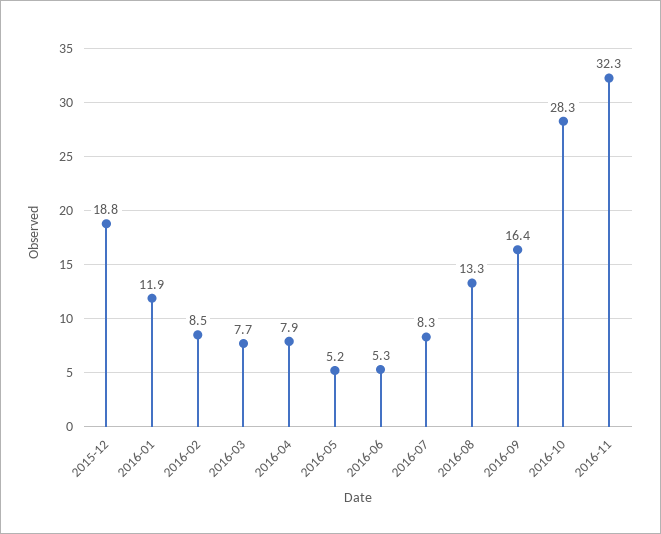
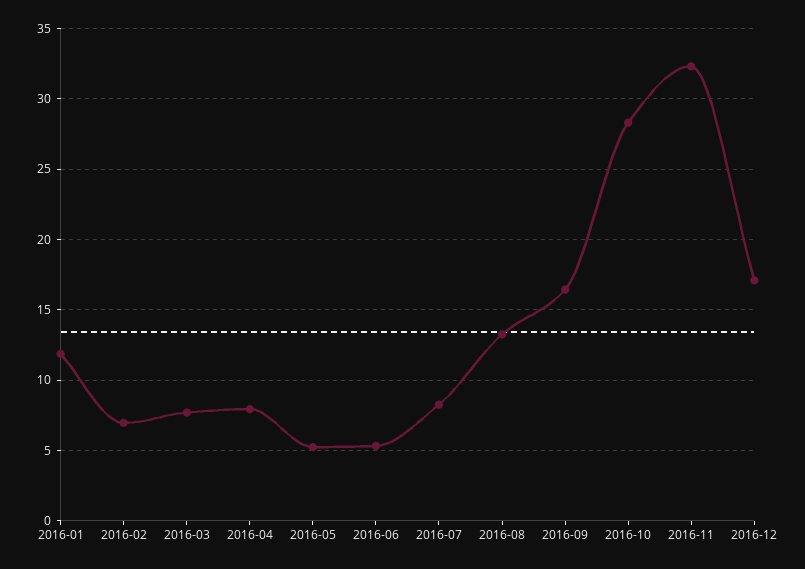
2015-12: 18.8 -> none
2016-02: 8.5 -> 7
2016-12: none -> 17

